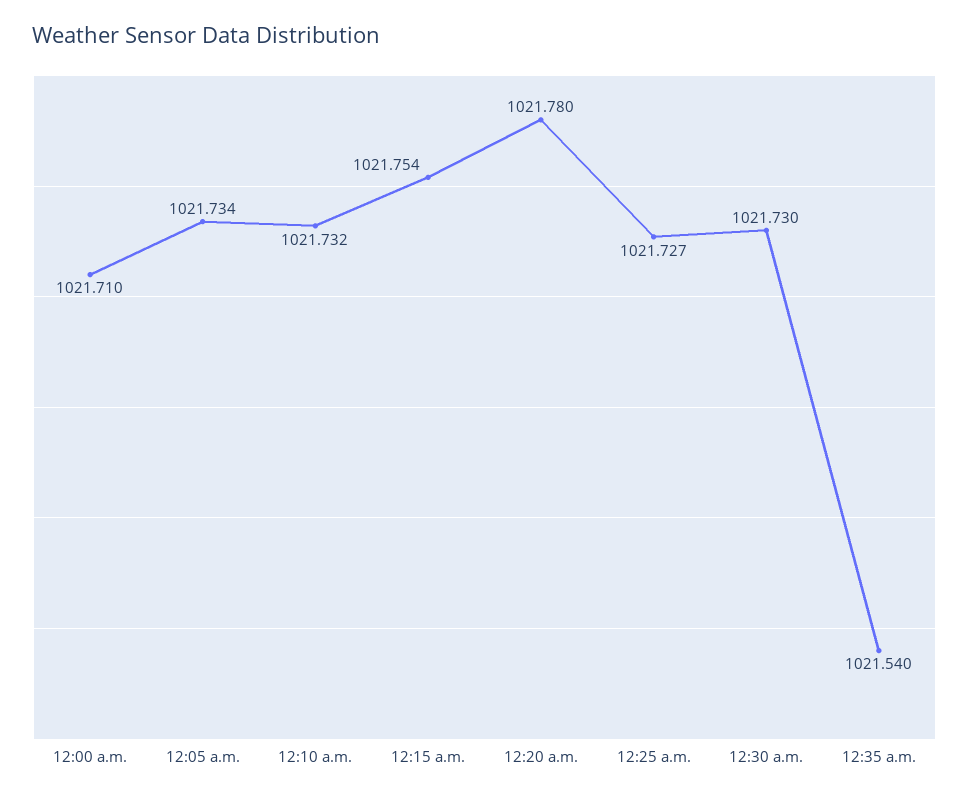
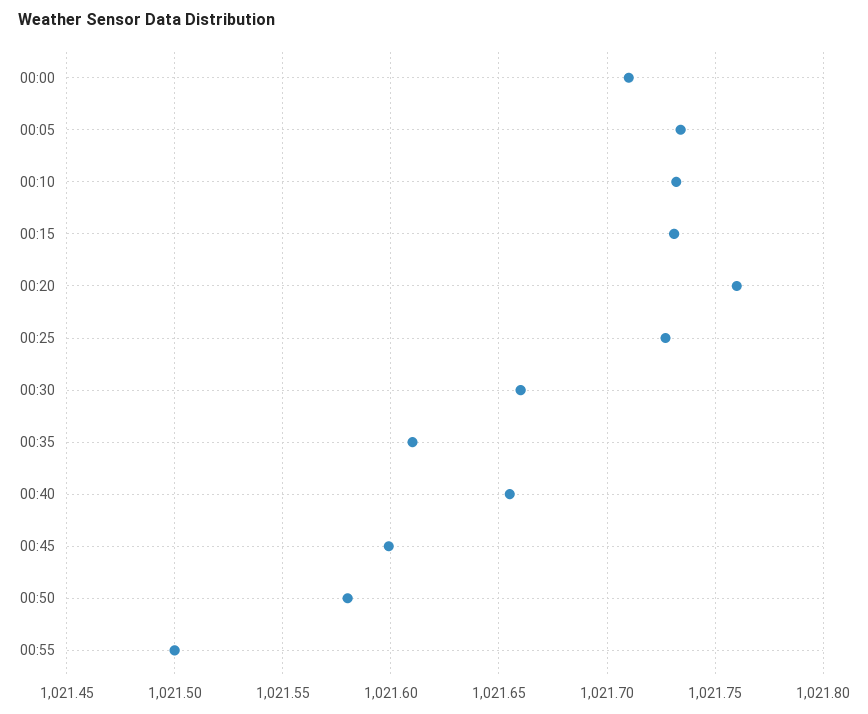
12:15 a.m.: 1021.754 -> 1021.73
12:20 a.m.: 1021.78 -> 1021.76
12:30 a.m.: 1021.73 -> 1021.66
12:35 a.m.: 1021.54 -> 1021.61
00:40: none -> 1021.655
00:45: none -> 1021.6
00:50: none -> 1021.58
00:55: none -> 1021.5

